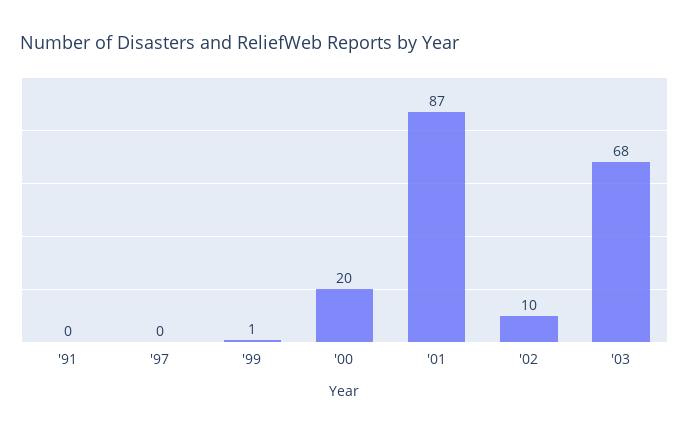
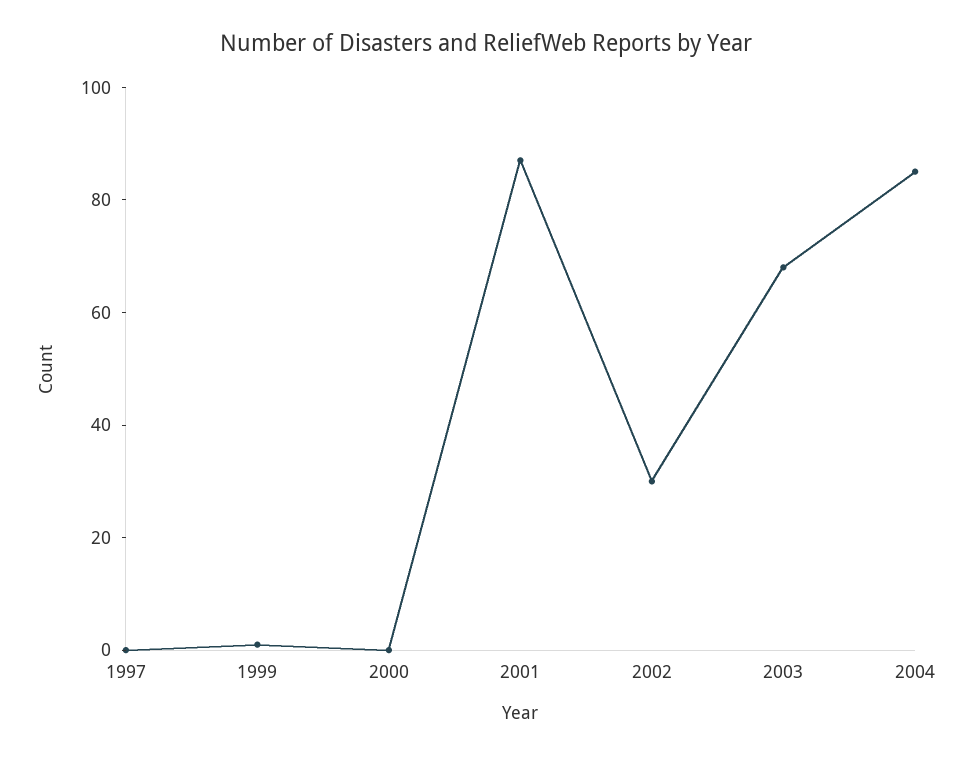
'91: 0 -> none
'00: 20 -> 0
'02: 10 -> 30
2004: none -> 85

